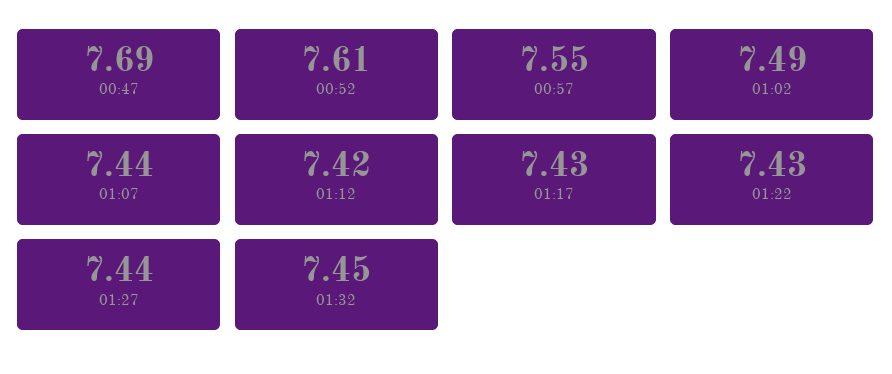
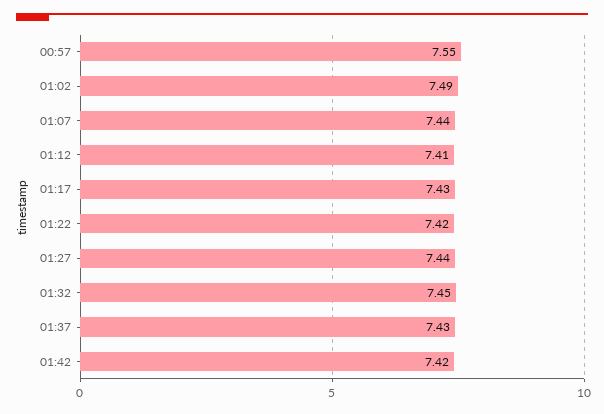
00:47: 7.69 -> none
00:52: 7.61 -> none
01:12: 7.42 -> 7.41
01:22: 7.43 -> 7.42
01:37: none -> 7.43
01:42: none -> 7.42

